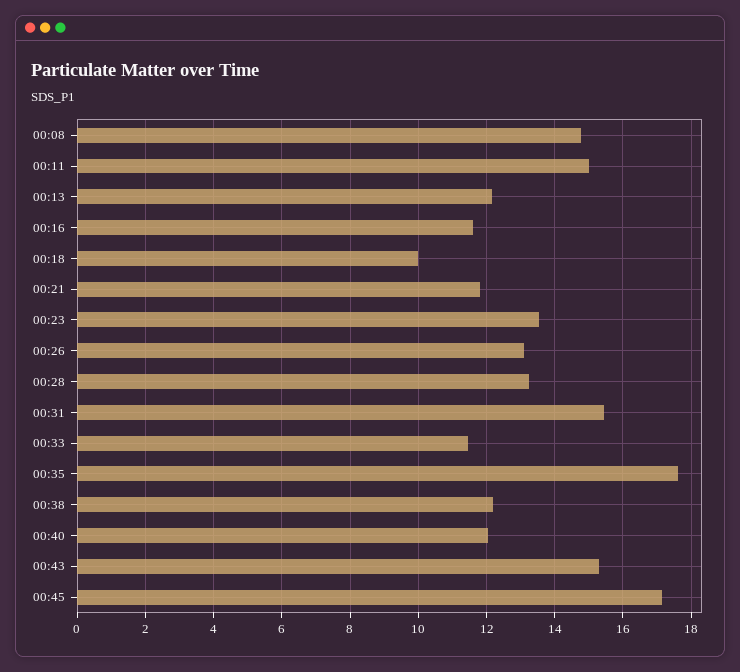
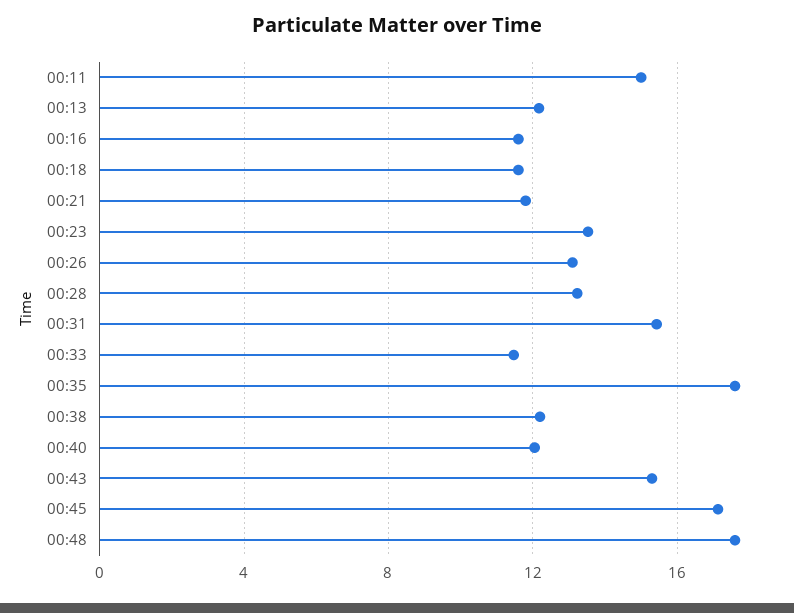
00:08: 14.8 -> none
00:18: 10 -> 11.5
00:48: none -> 17.5

